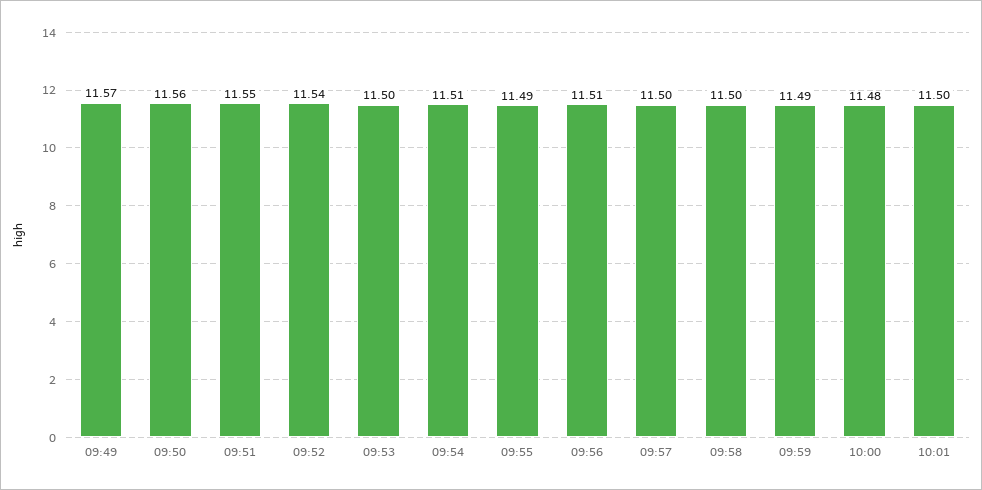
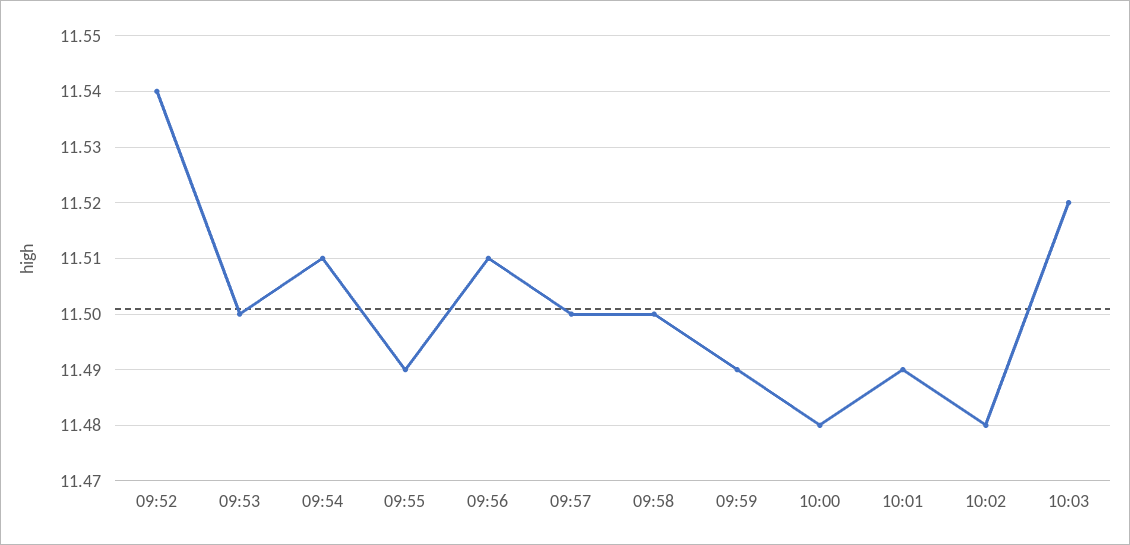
09:49: 11.57 -> none
09:50: 11.56 -> none
09:51: 11.55 -> none
10:01: 11.5 -> 11.49
10:02: none -> 11.48
10:03: none -> 11.52

